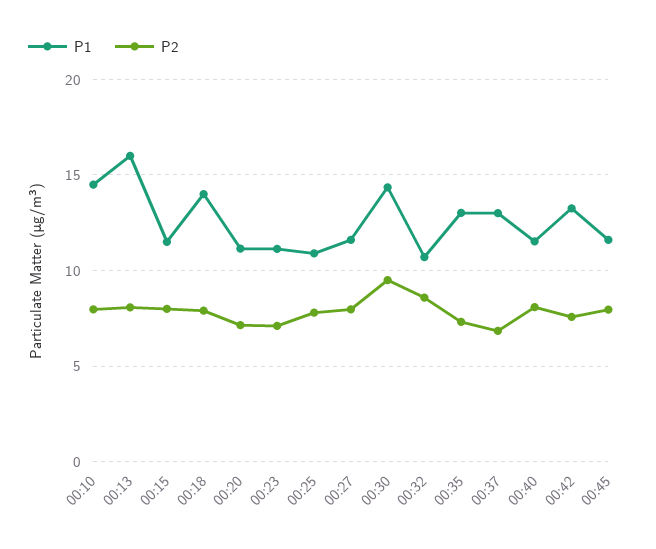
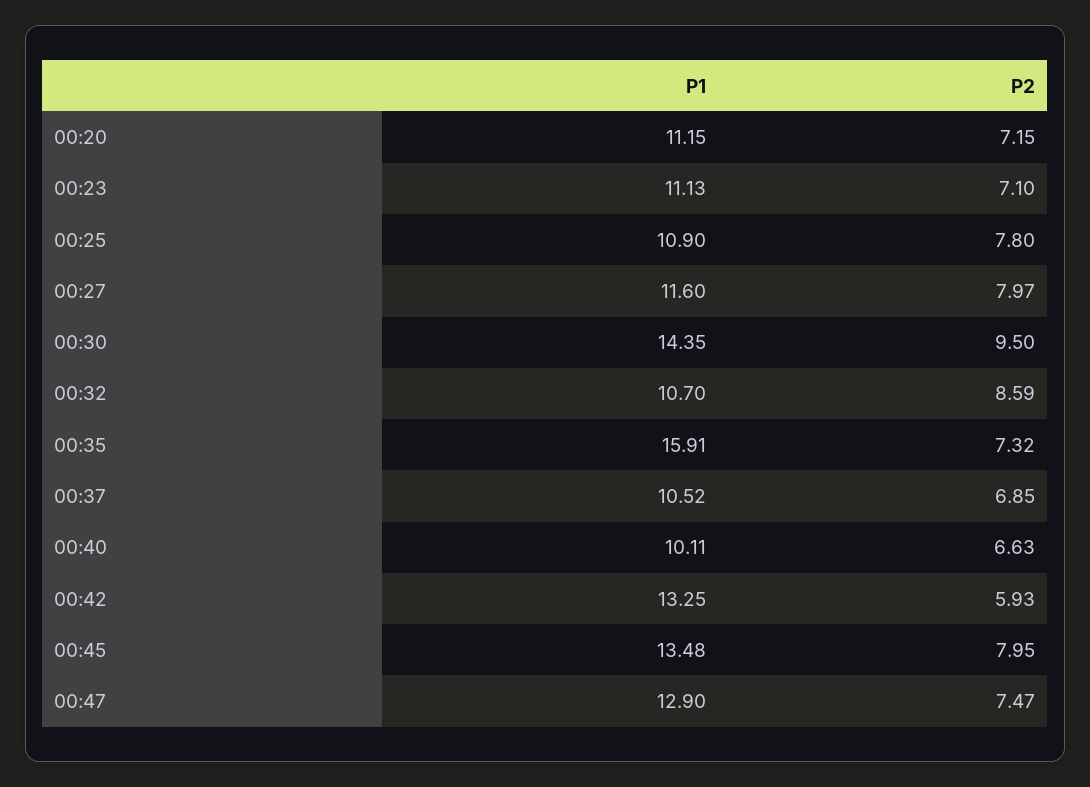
P1, 00:10: 14.5 -> none
P2, 00:10: 8 -> none
P1, 00:13: 16 -> none
P2, 00:13: 8 -> none
P1, 00:15: 11.5 -> none
P2, 00:15: 8 -> none
P1, 00:18: 14 -> none
P2, 00:18: 8 -> none
P1, 00:35: 13 -> 15.91
P1, 00:37: 13 -> 10.52
P1, 00:40: 11.5 -> 10.11
P2, 00:40: 8 -> 6.63
P2, 00:42: 7.5 -> 5.93
P1, 00:45: 11.5 -> 13.48
P1, 00:47: none -> 12.9
P2, 00:47: none -> 7.47

